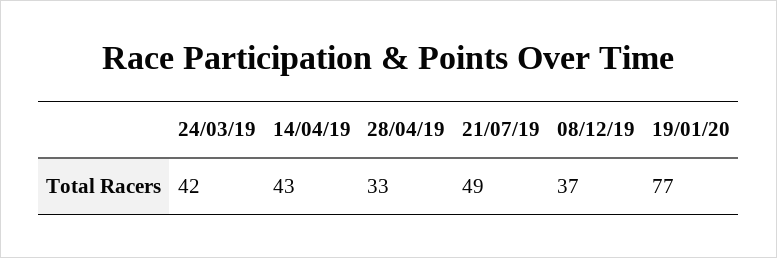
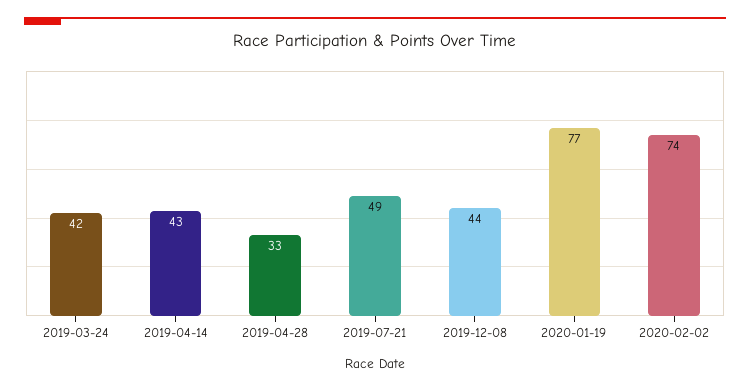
08/12/19: 37 -> 44
2020-02-02: none -> 74

